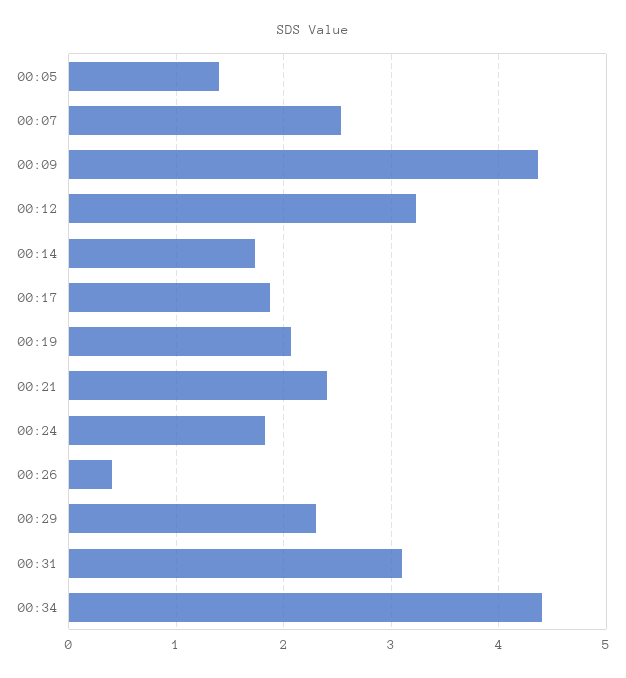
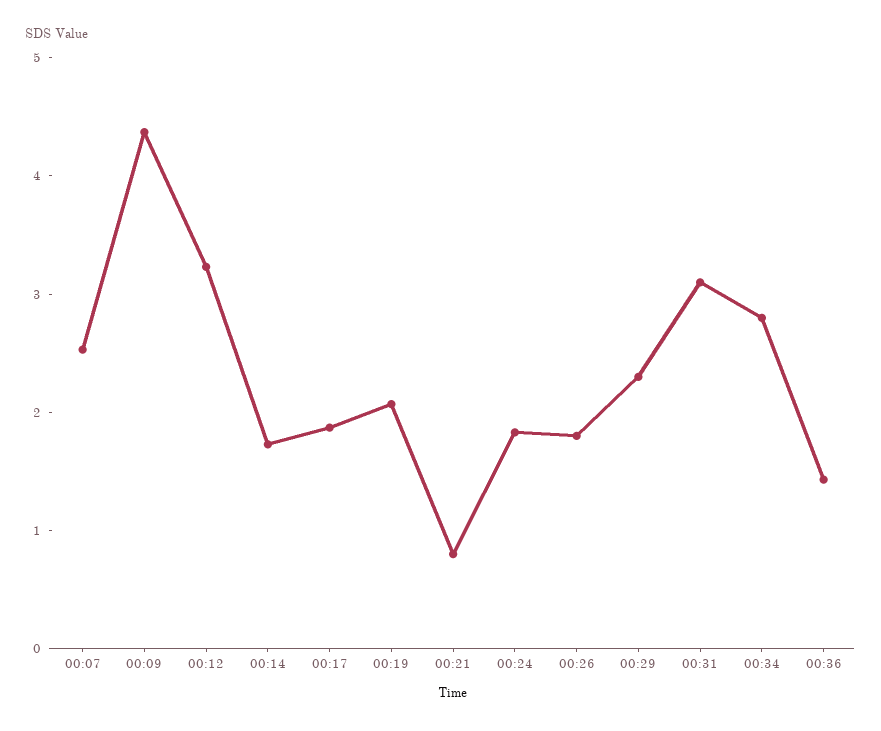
00:05: 1.4 -> none
00:21: 2.4 -> 0.8
00:26: 0.4 -> 1.8
00:34: 4.4 -> 2.8
00:36: none -> 1.4

